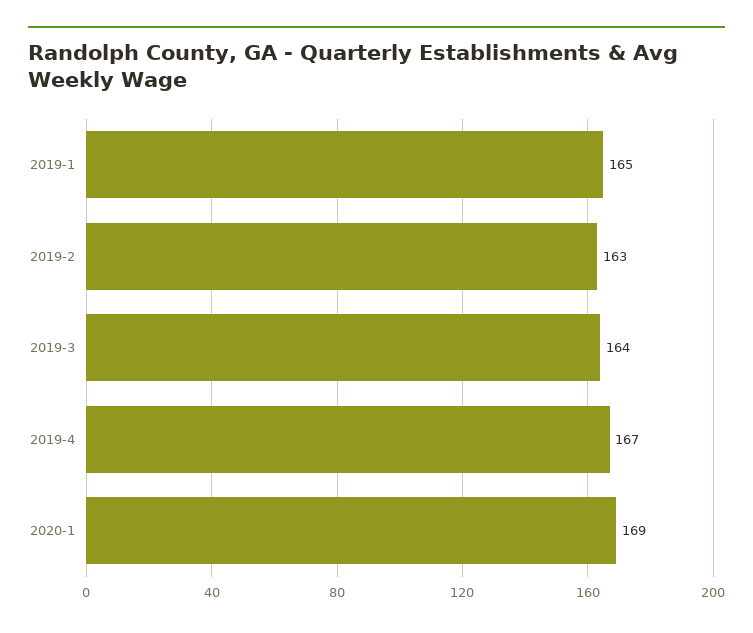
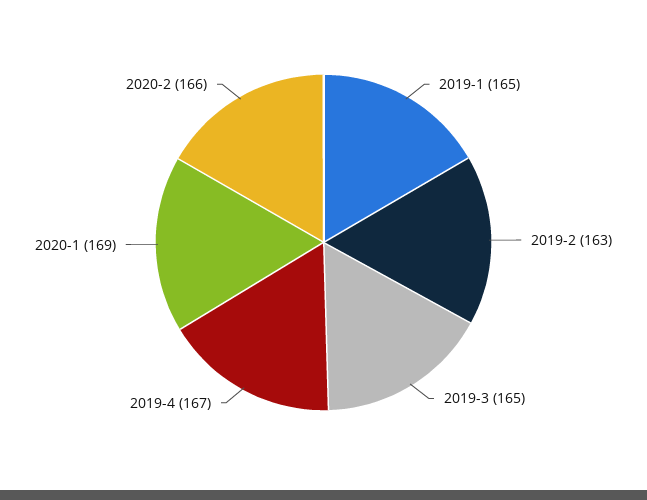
2019-3: 164 -> 165
2020-2: none -> 166

